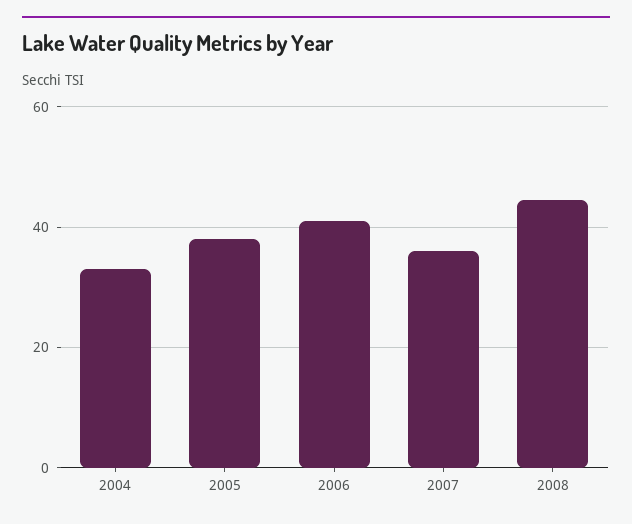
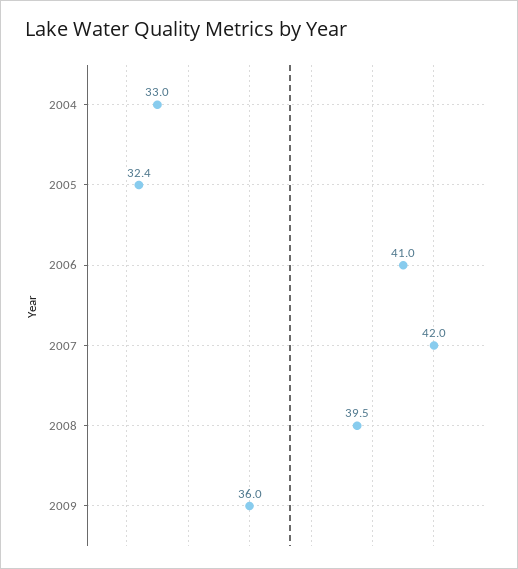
2005: 38 -> 32.4
2007: 36 -> 42
2008: 44 -> 39.5
2009: none -> 36

